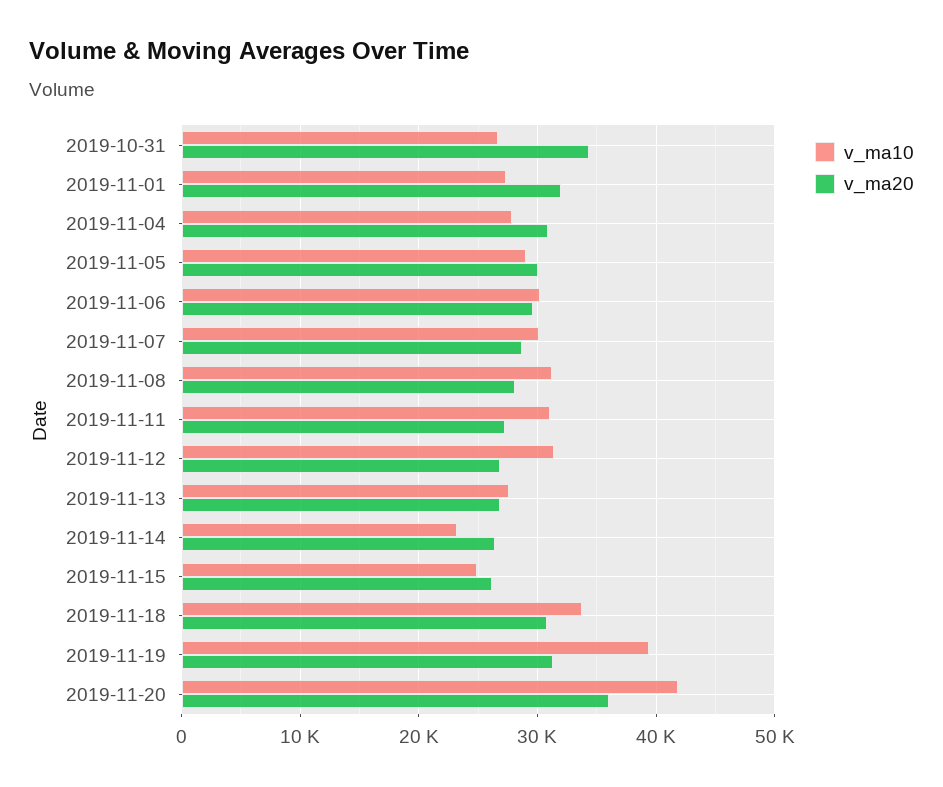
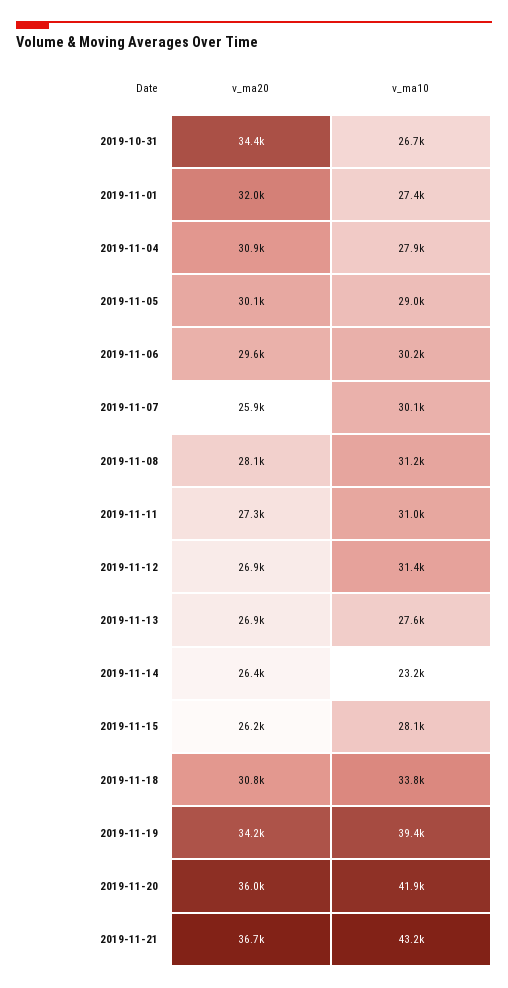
v_ma20, 2019-11-07: 29000 -> 25900
v_ma10, 2019-11-15: 25000 -> 28100
v_ma20, 2019-11-19: 31000 -> 34200
v_ma20, 2019-11-21: none -> 36700
v_ma10, 2019-11-21: none -> 43200

